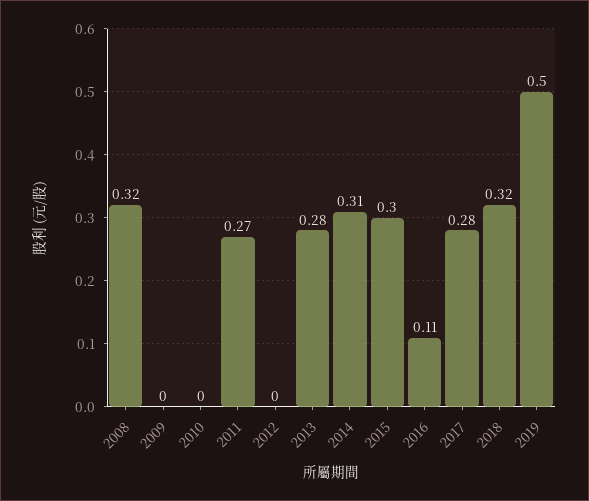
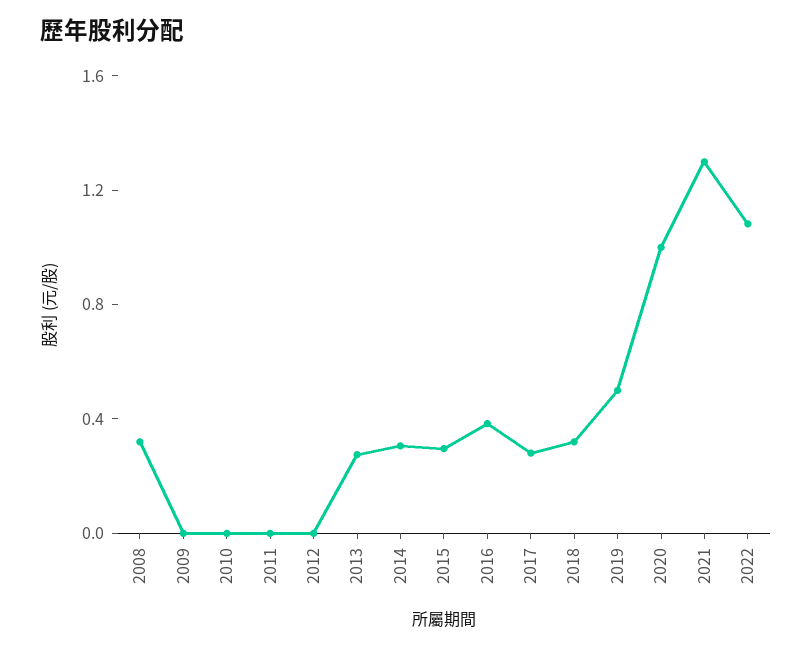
2011: 0.27 -> 0
2016: 0.11 -> 0.4
2020: none -> 1
2021: none -> 1.3
2022: none -> 1.1

